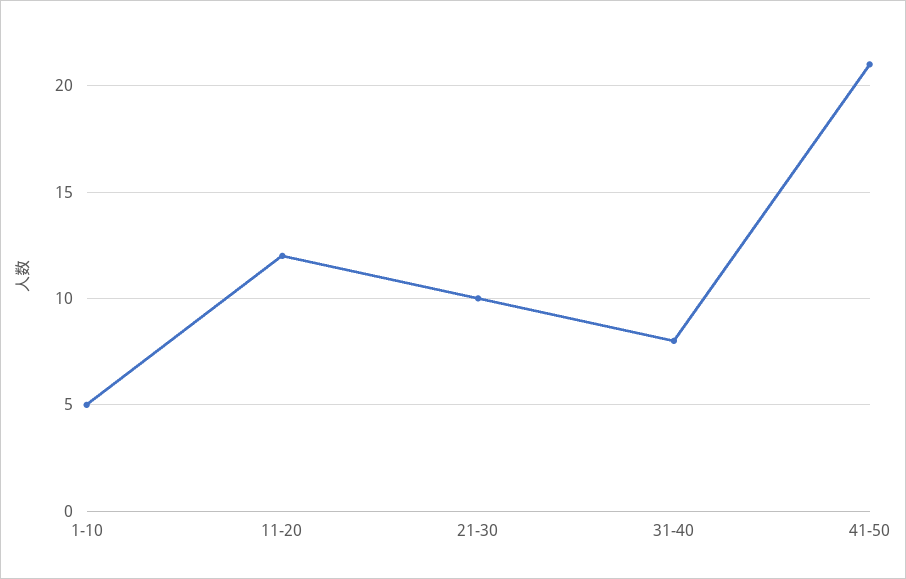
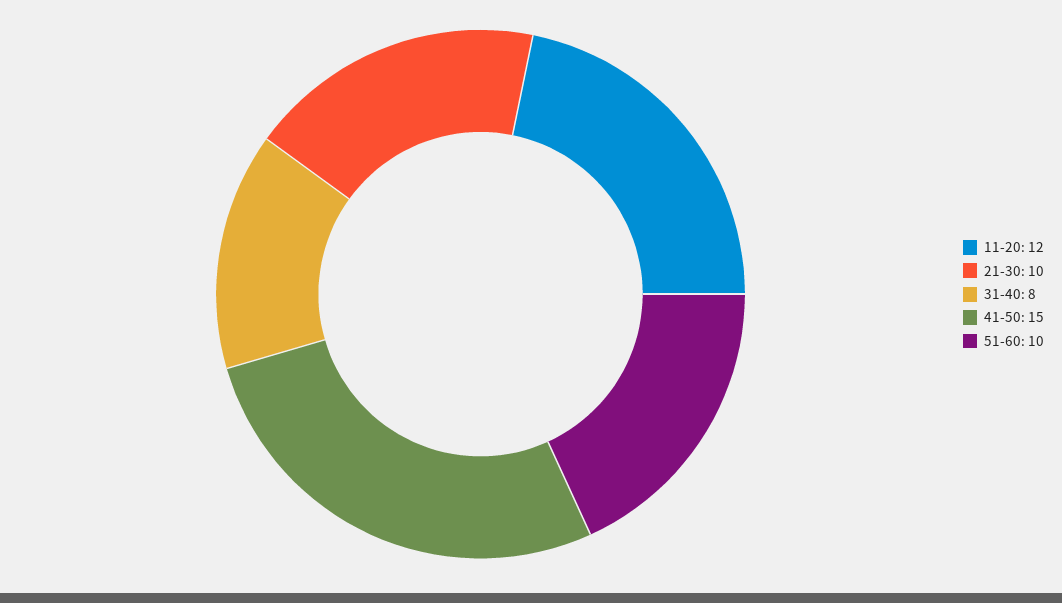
1-10: 5 -> none
41-50: 21 -> 15
51-60: none -> 10

